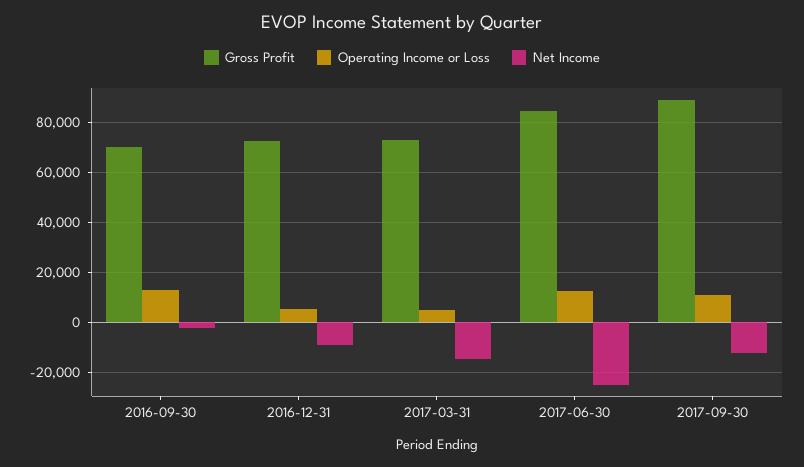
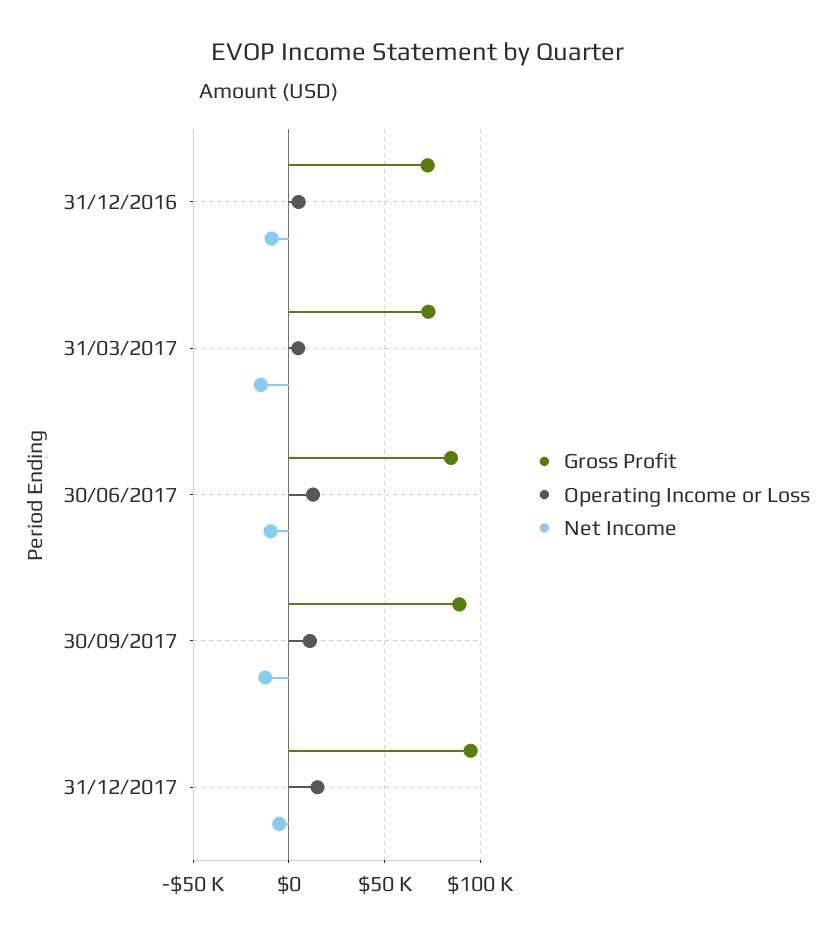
Gross Profit, 2016-09-30: 70000 -> none
Operating Income or Loss, 2016-09-30: 12500 -> none
Net Income, 2016-09-30: -2500 -> none
Net Income, 2017-06-30: -25000 -> -10000
Gross Profit, 31/12/2017: none -> 95000
Operating Income or Loss, 31/12/2017: none -> 15000
Net Income, 31/12/2017: none -> -5000

